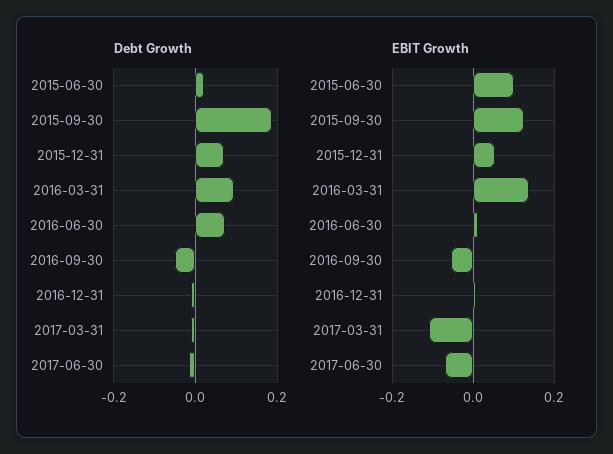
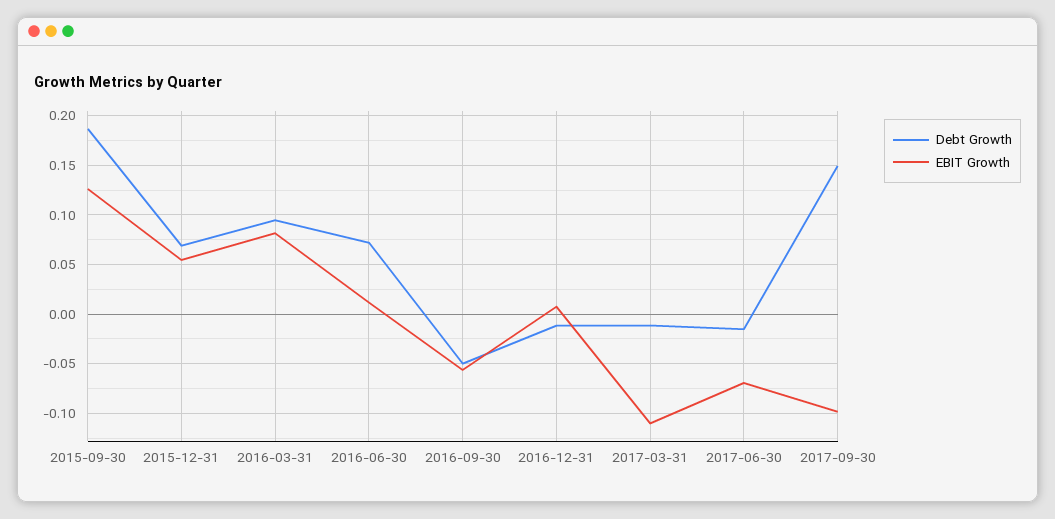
Debt Growth, 2015-06-30: 0.02 -> none
EBIT Growth, 2015-06-30: 0.1 -> none
EBIT Growth, 2016-03-31: 0.14 -> 0.08
Debt Growth, 2017-09-30: none -> 0.15
EBIT Growth, 2017-09-30: none -> -0.1

